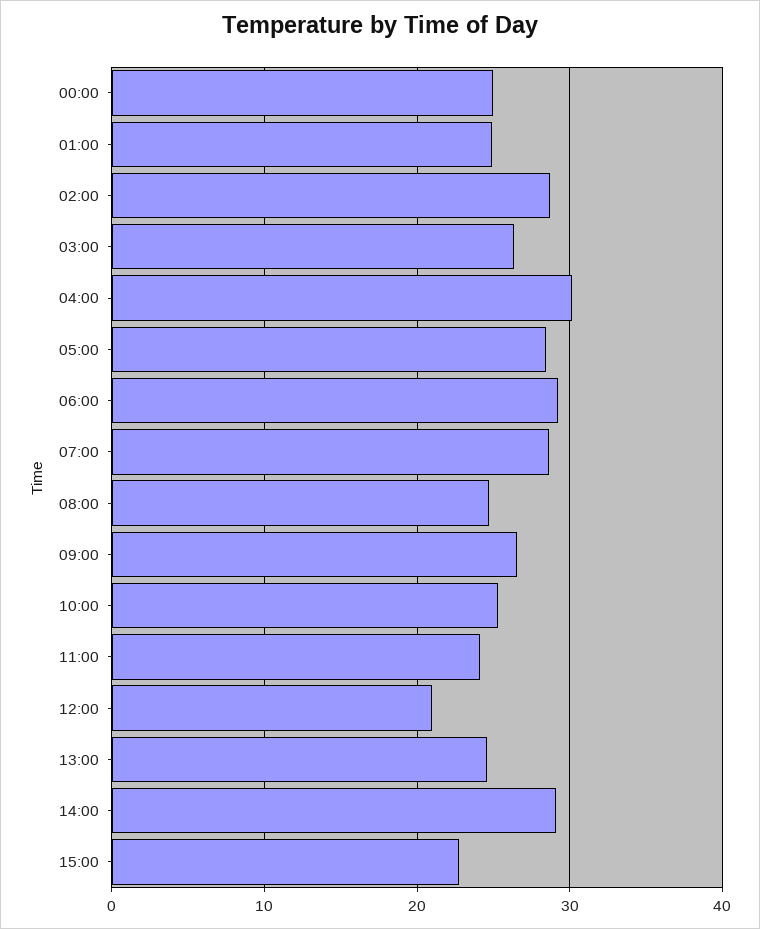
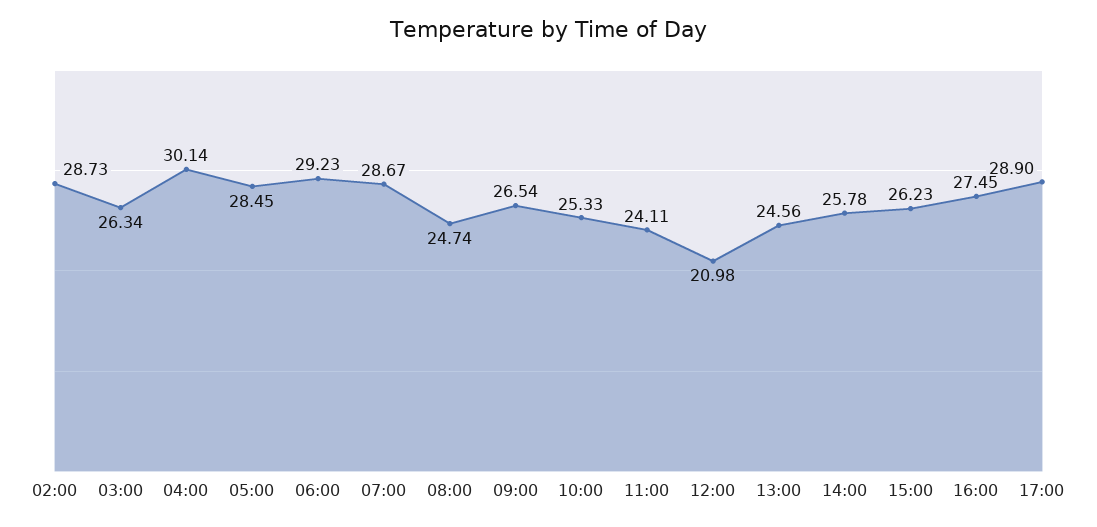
00:00: 25 -> none
01:00: 25 -> none
14:00: 29 -> 25.78
15:00: 23 -> 26.23
16:00: none -> 27.45
17:00: none -> 28.9

